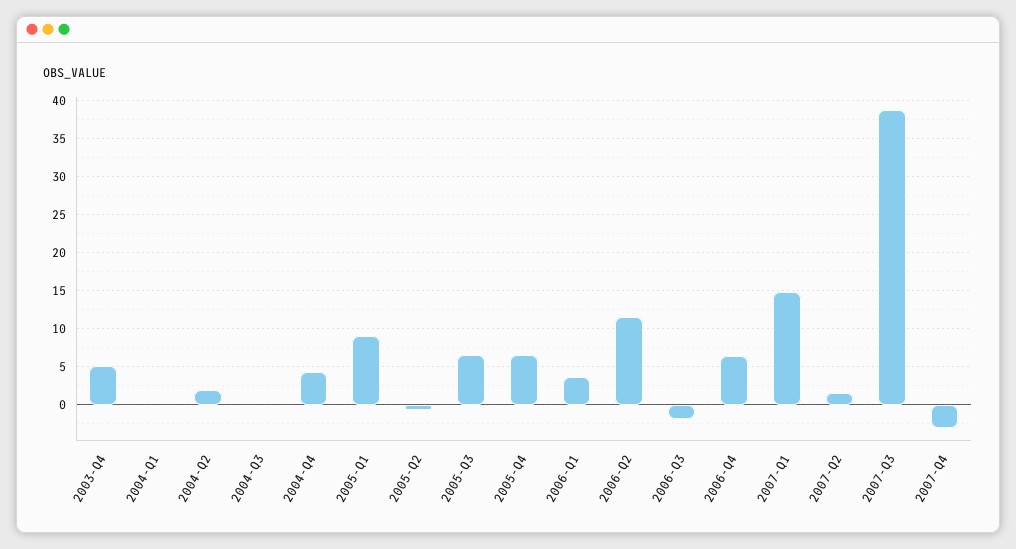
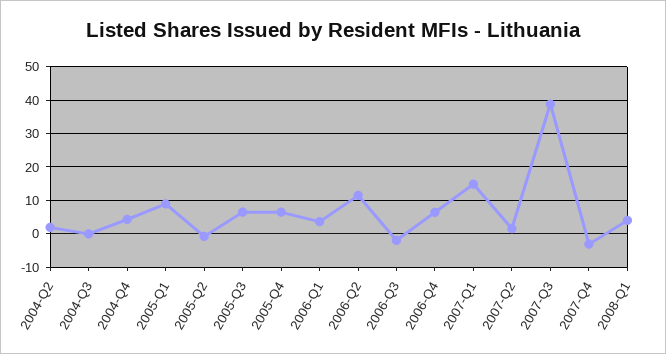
2003-Q4: 5 -> none
2004-Q1: 0 -> none
2008-Q1: none -> 4

